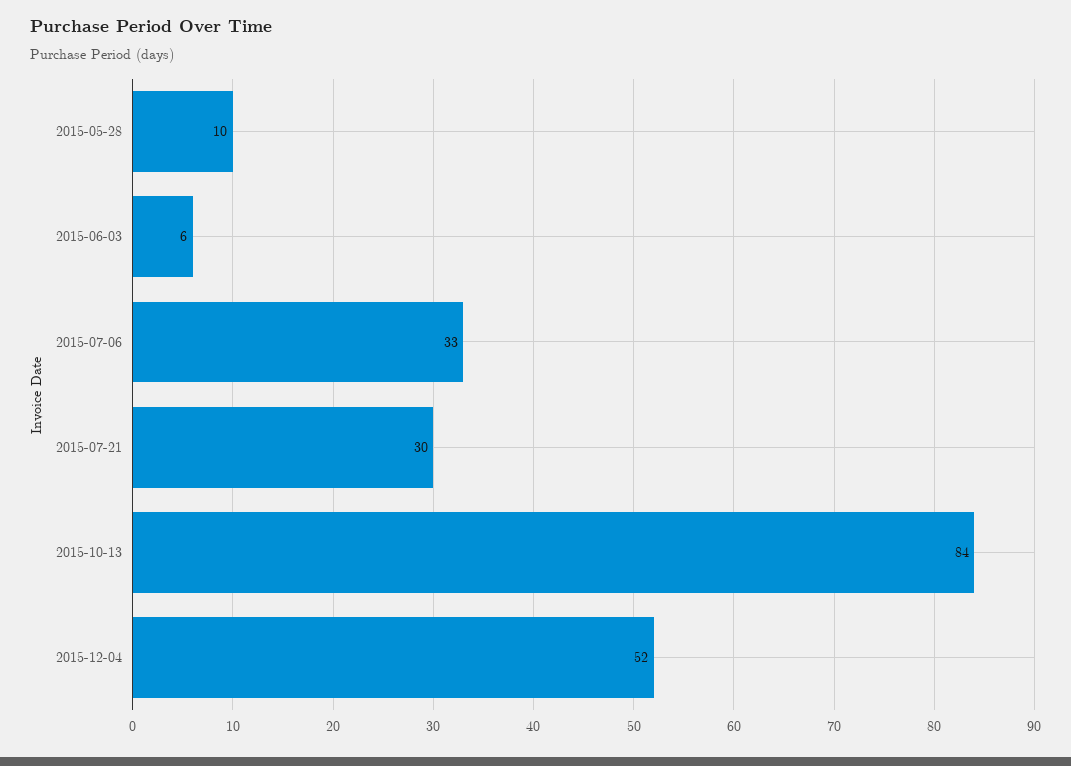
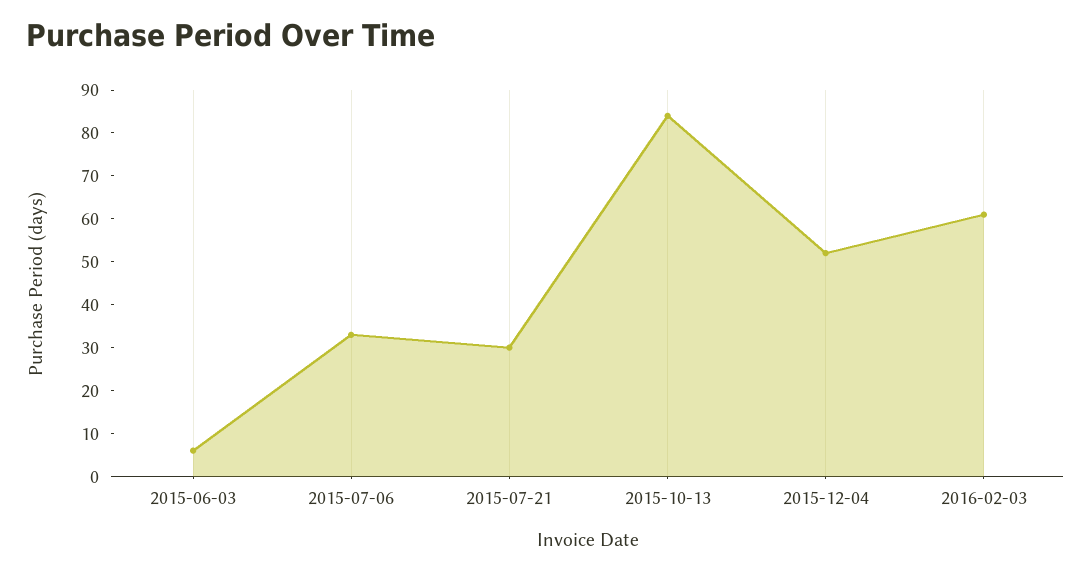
2015-05-28: 10 -> none
2016-02-03: none -> 60

